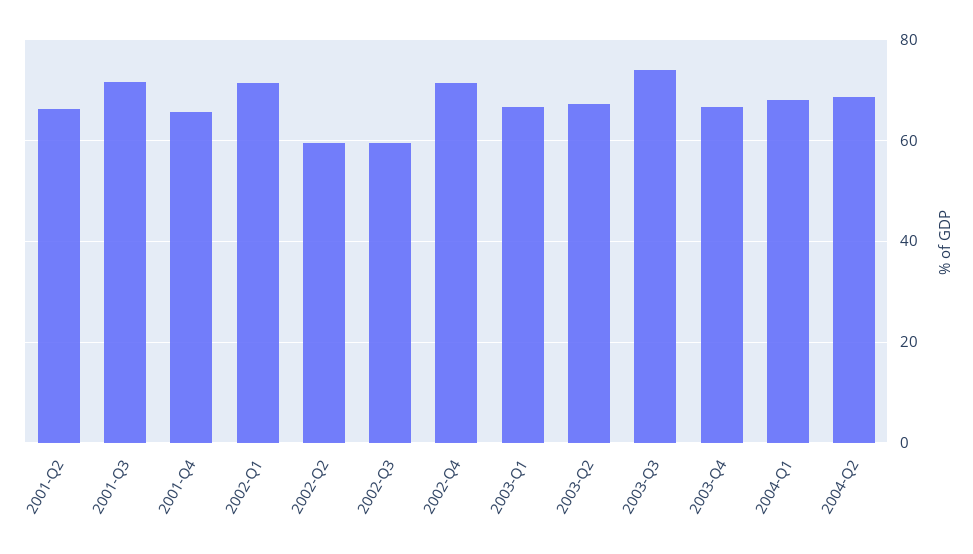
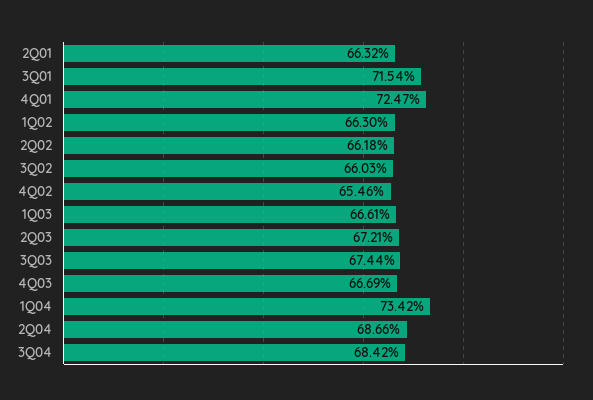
2001-Q4: 66 -> 72.47
2002-Q1: 72 -> 66.3
2002-Q2: 60 -> 66.18
2002-Q3: 60 -> 66.03
2002-Q4: 72 -> 65.46
2003-Q3: 74 -> 67.44
2004-Q1: 68 -> 73.42
3Q04: none -> 68.42

